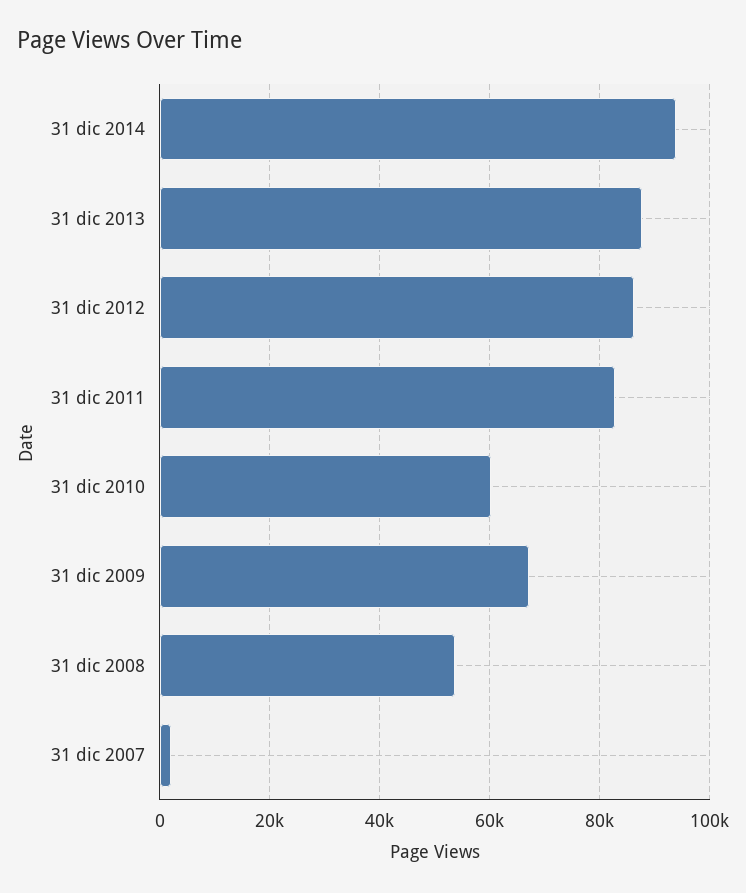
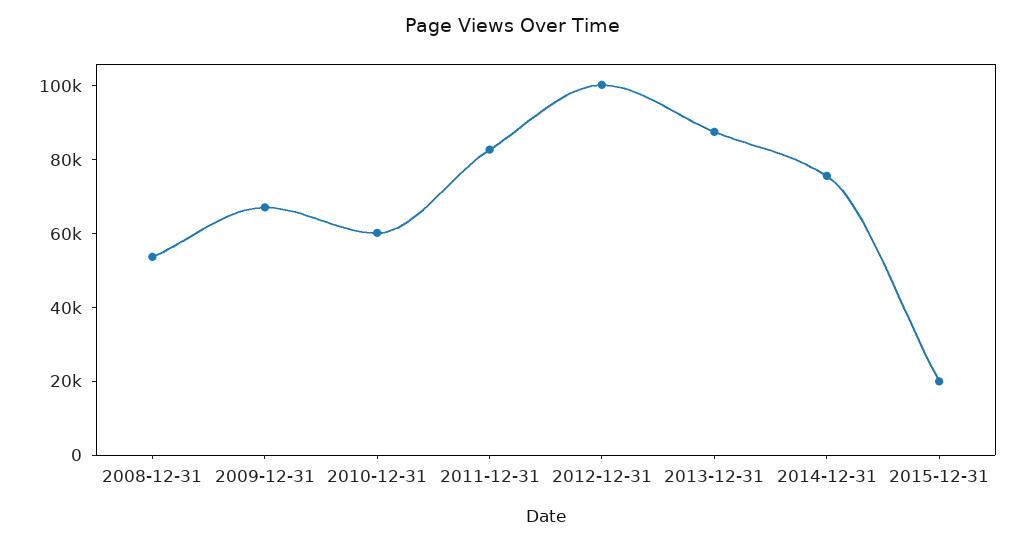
31 dic 2014: 94000 -> 75000
31 dic 2012: 86000 -> 100000
31 dic 2007: 2000 -> none
2015-12-31: none -> 20000

